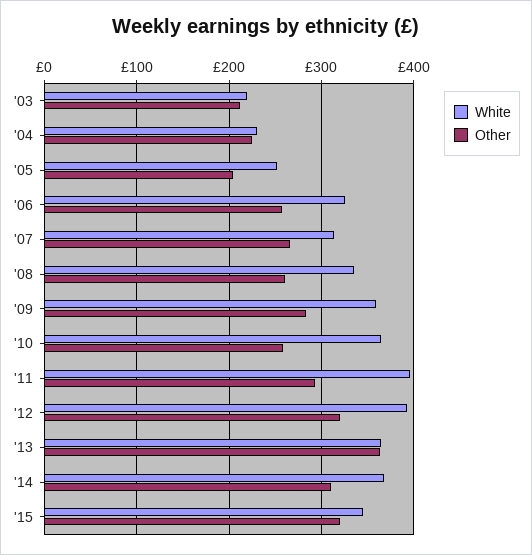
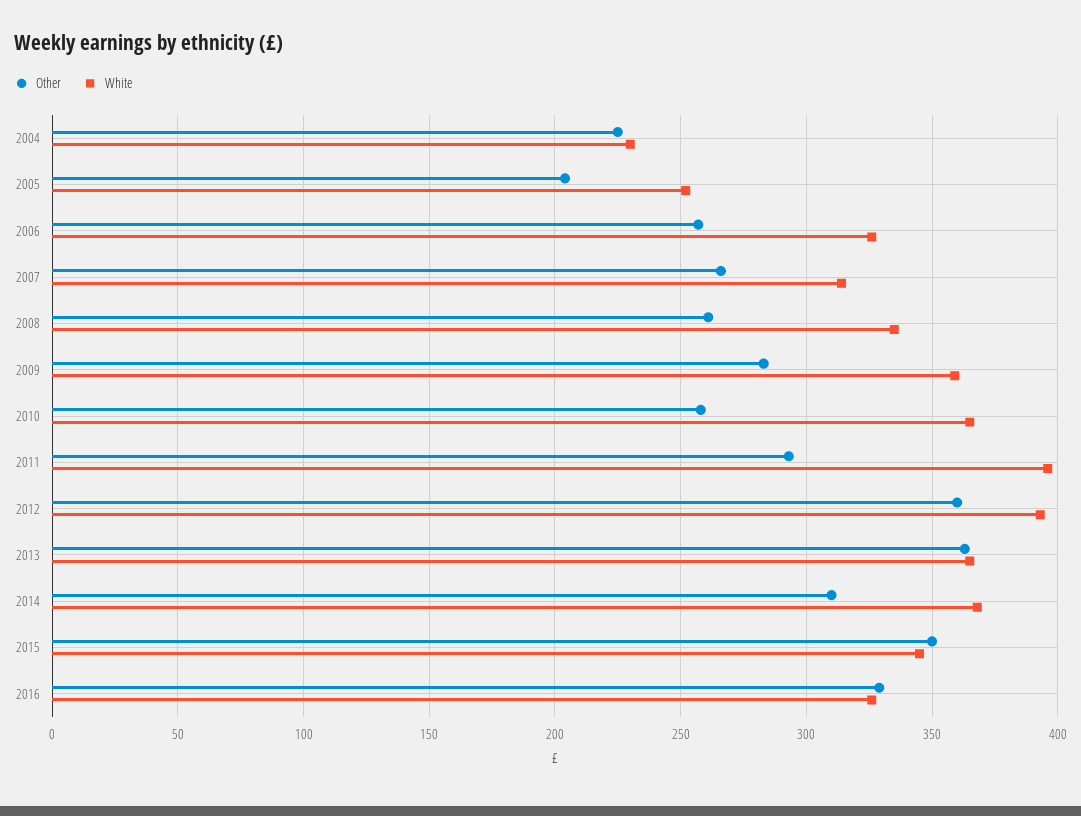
White, '03: 220 -> none
Other, '03: 210 -> none
Other, '12: 320 -> 360
Other, '15: 320 -> 350
Other, 2016: none -> 330
White, 2016: none -> 325

